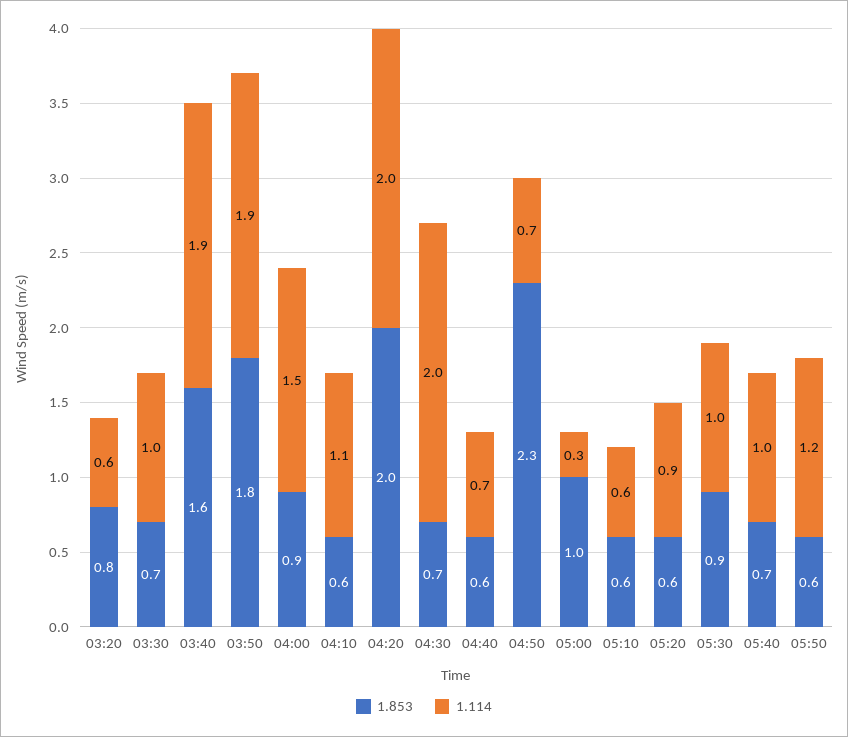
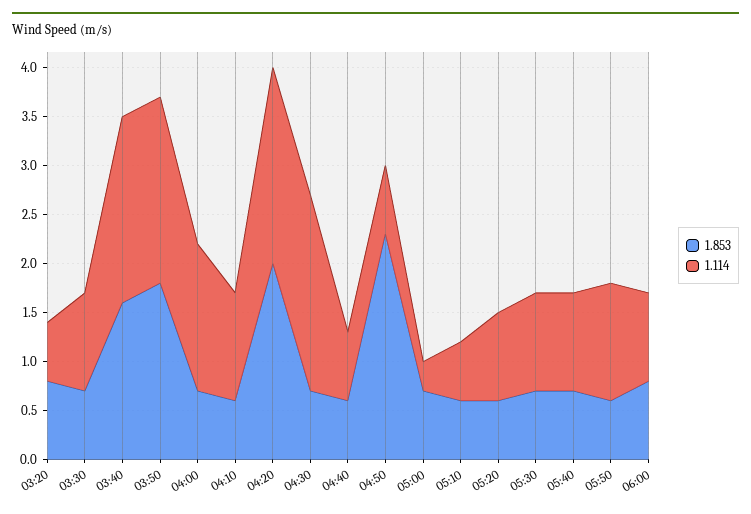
1.853, 04:00: 0.9 -> 0.7
1.853, 05:00: 1 -> 0.7
1.853, 05:30: 0.9 -> 0.7
1.853, 06:00: none -> 0.8
1.114, 06:00: none -> 0.9

